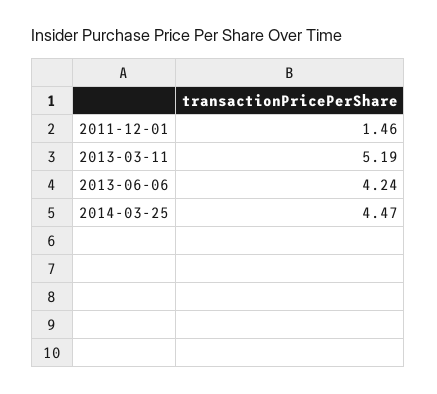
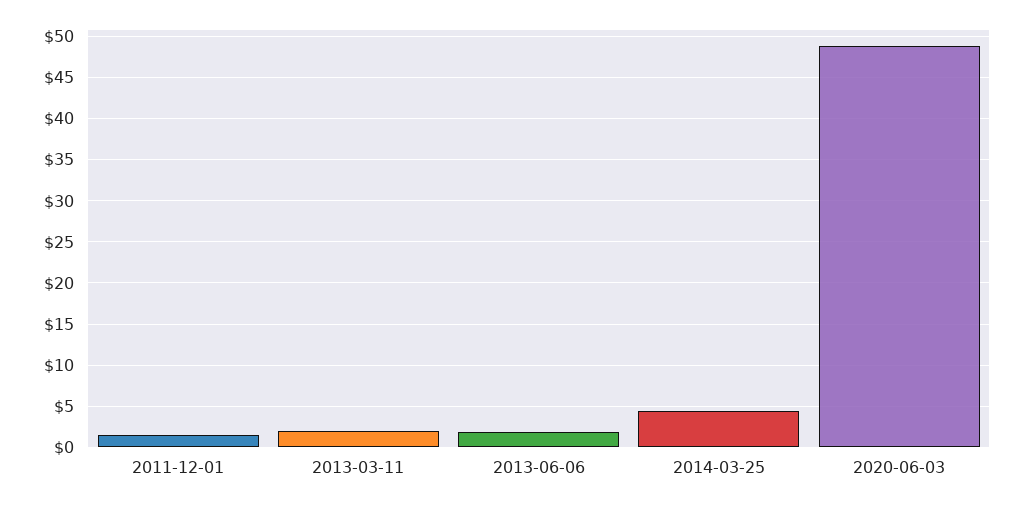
2013-03-11: 5.19 -> 2
2013-06-06: 4.24 -> 2
2020-06-03: none -> 49

